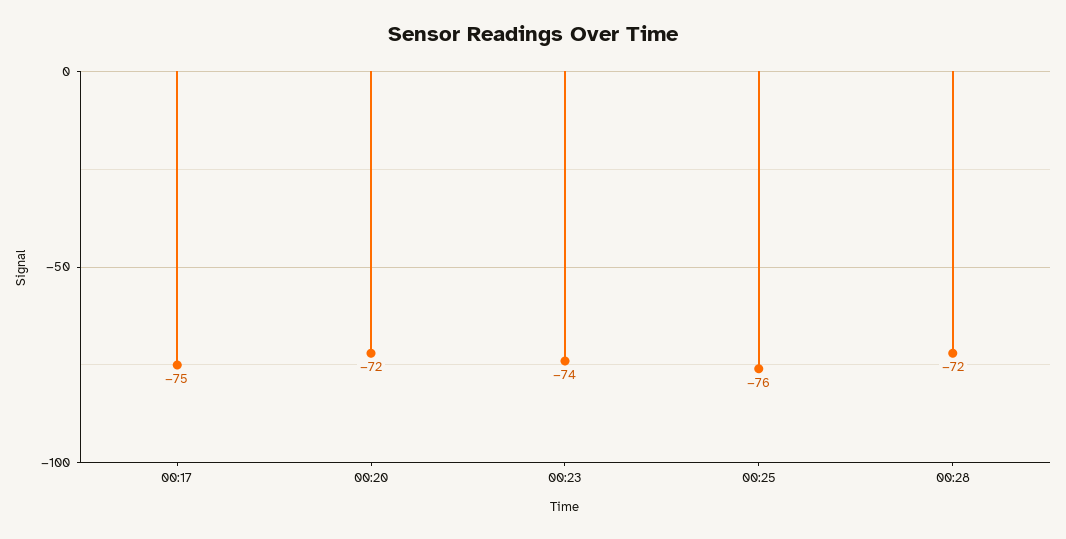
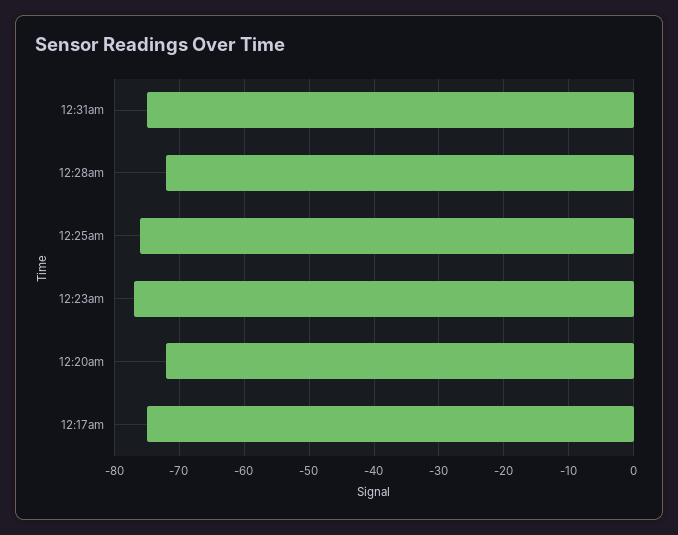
00:23: -74 -> -77
12:31am: none -> -75

